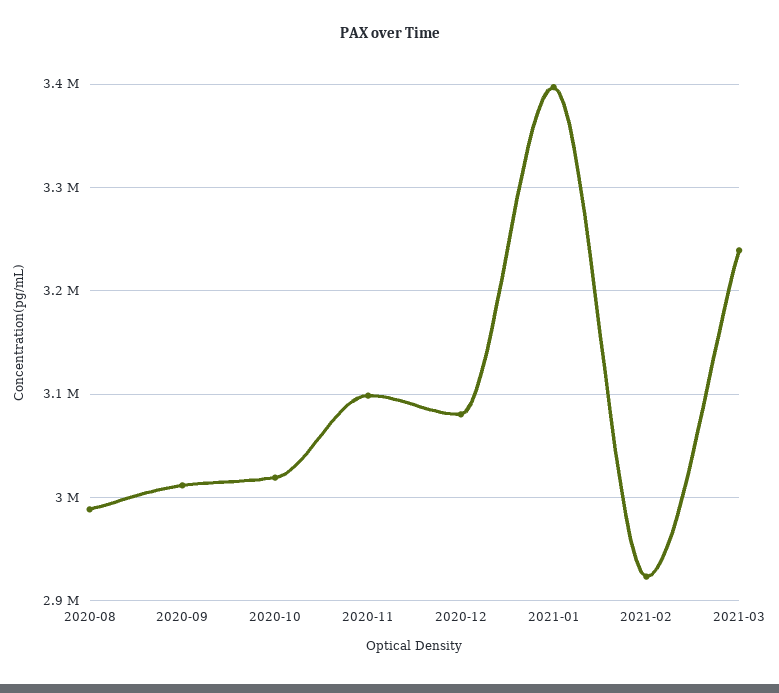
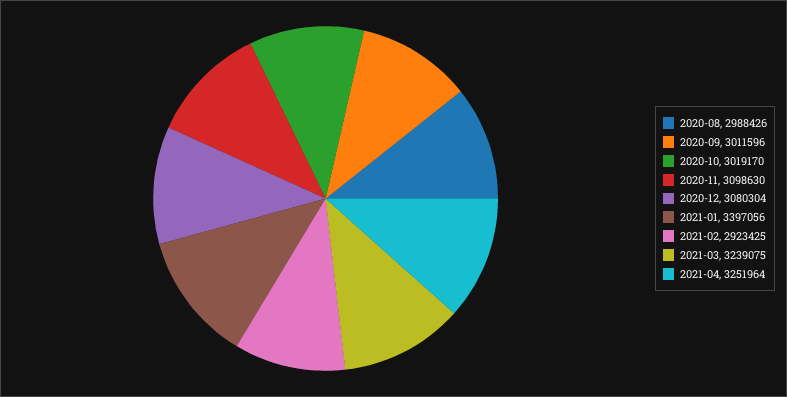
2021-04: none -> 3251964

